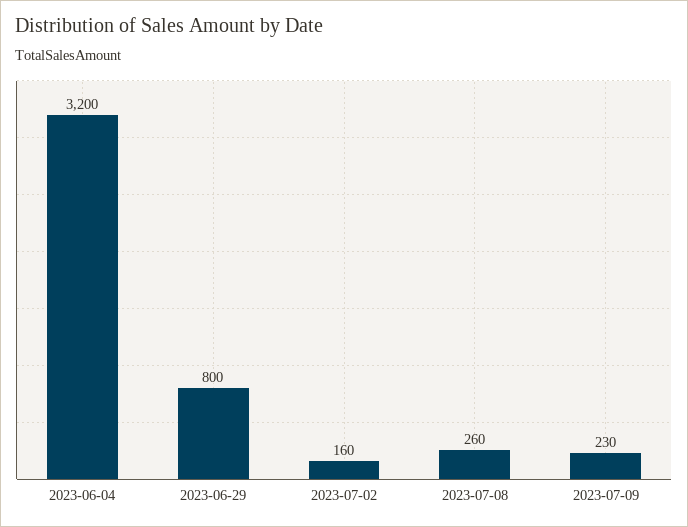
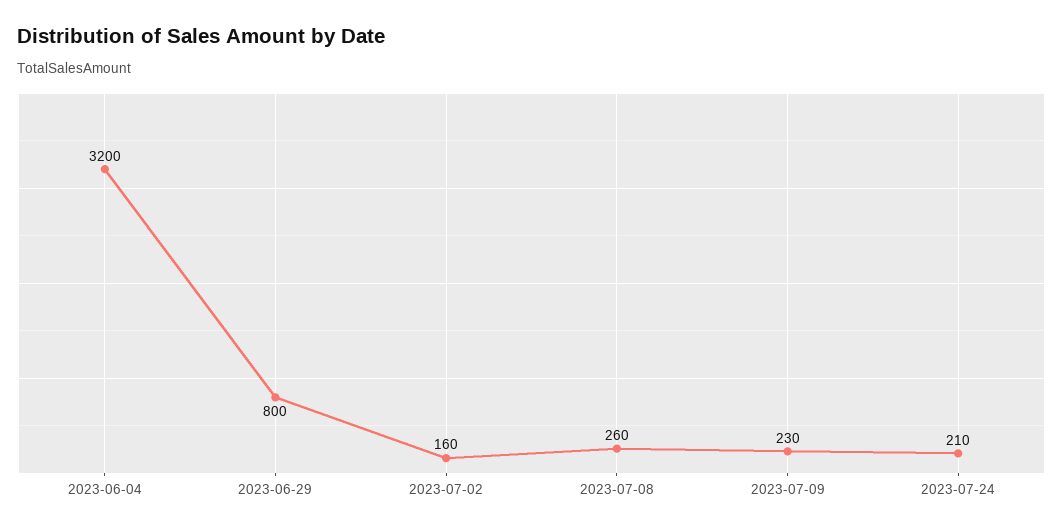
2023-07-24: none -> 210

